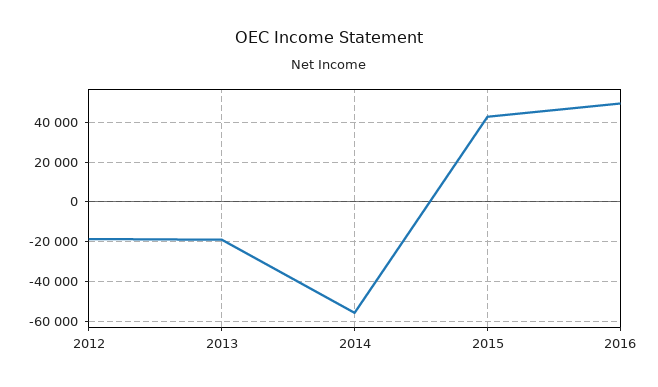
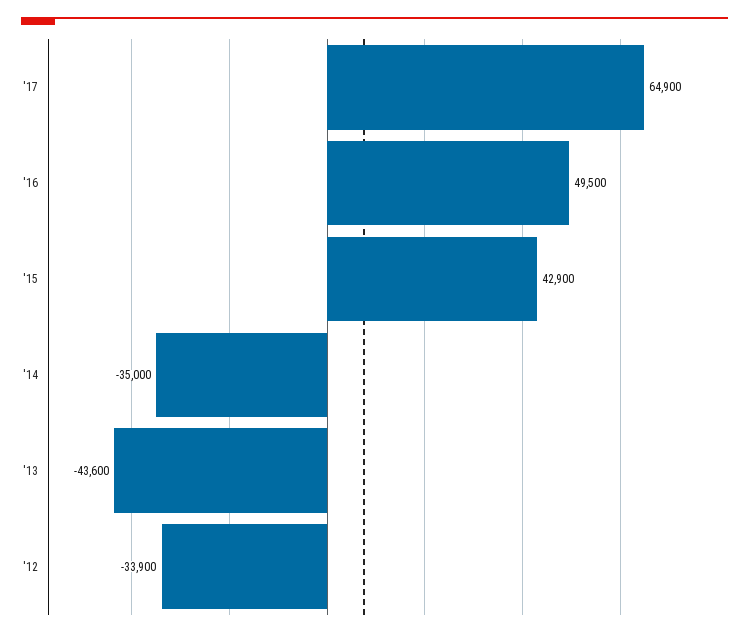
2012: -20000 -> -33900
2013: -20000 -> -43600
2014: -55000 -> -35000
'17: none -> 64900

